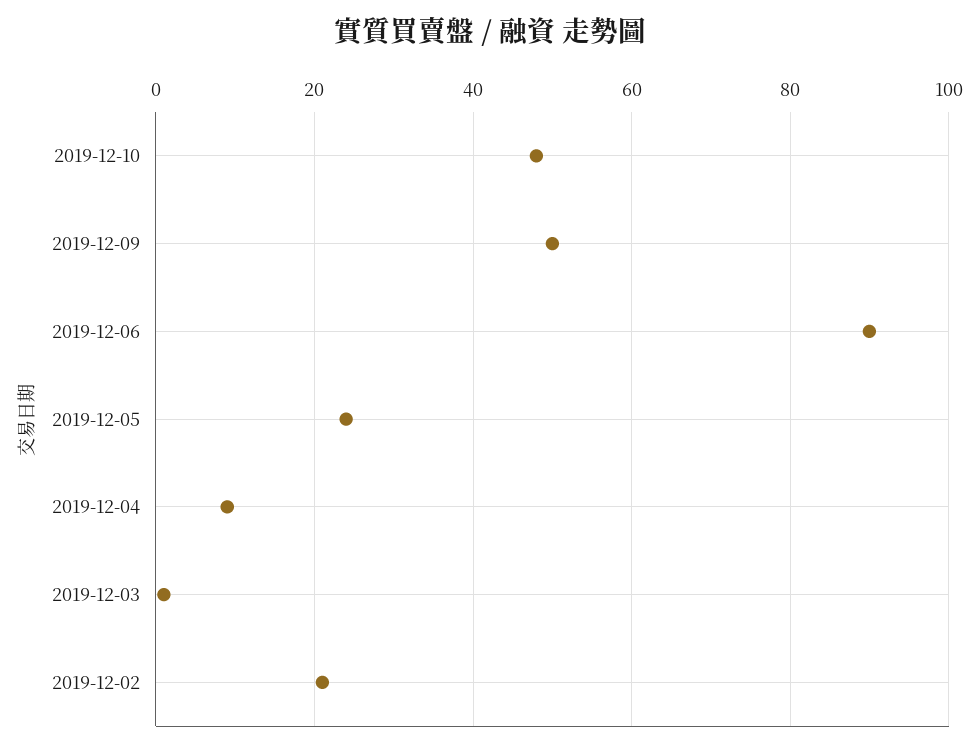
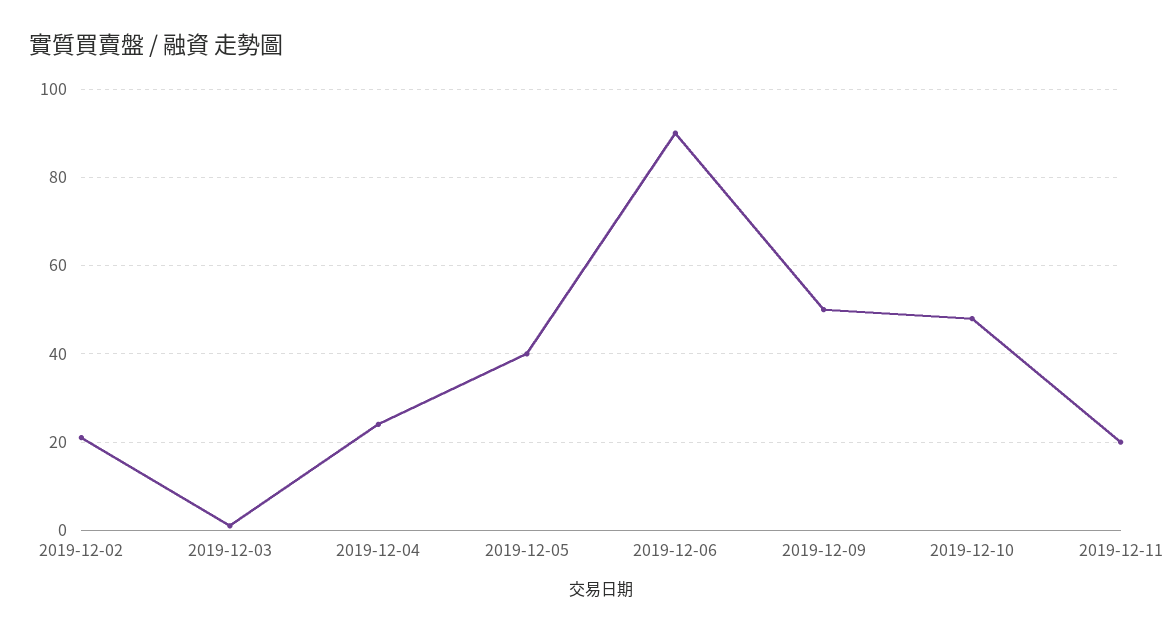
2019-12-05: 25 -> 40
2019-12-04: 10 -> 25
2019-12-11: none -> 20

